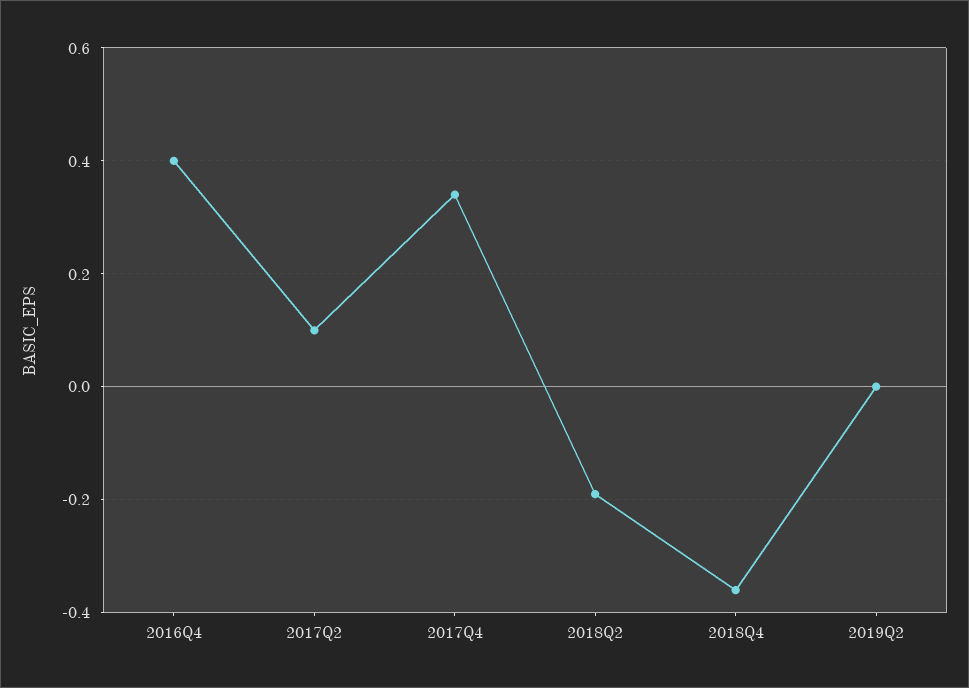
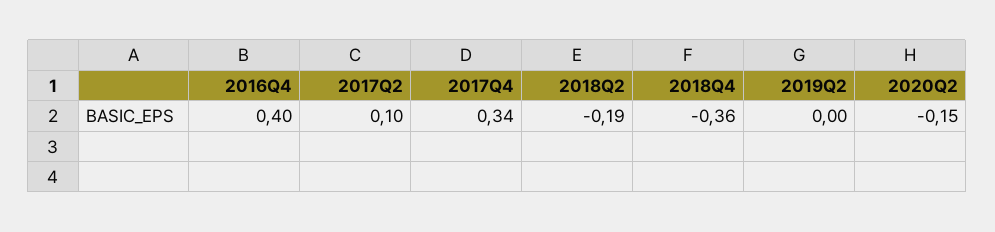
2020Q2: none -> -0.15

